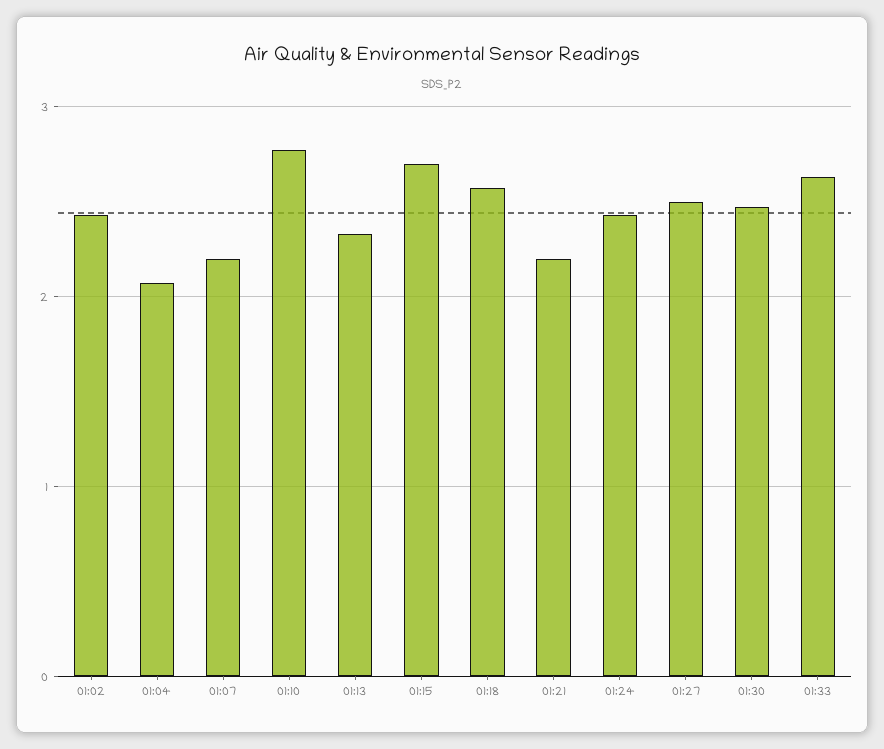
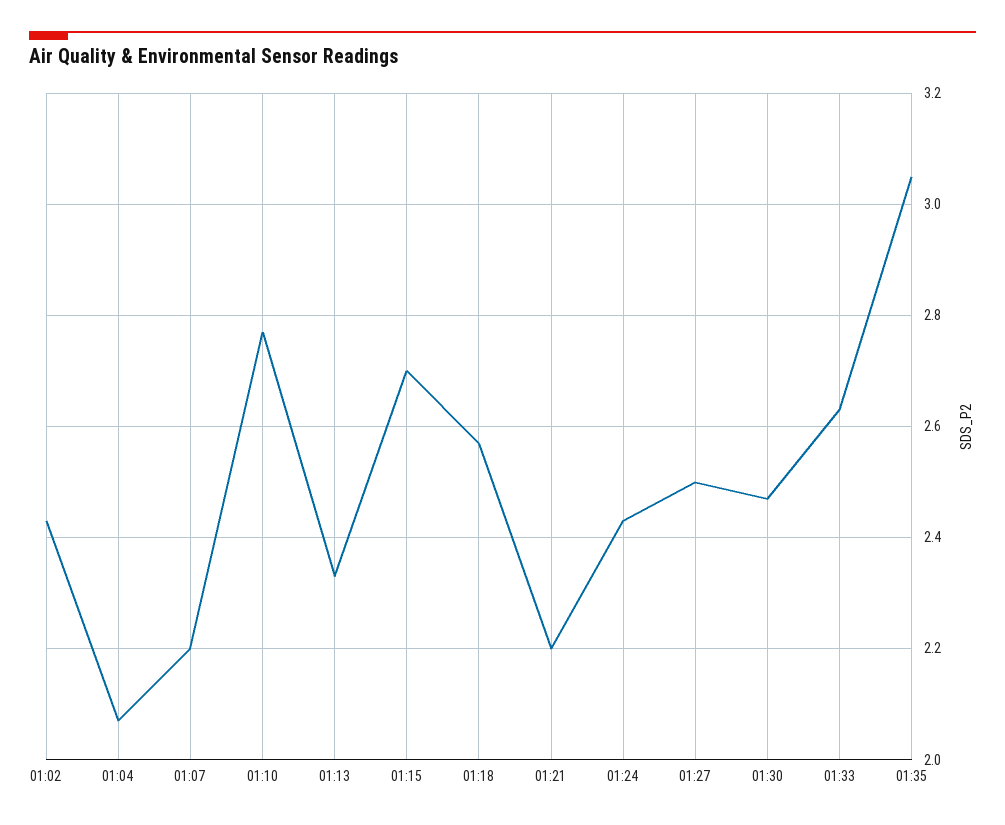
01:35: none -> 3.05

